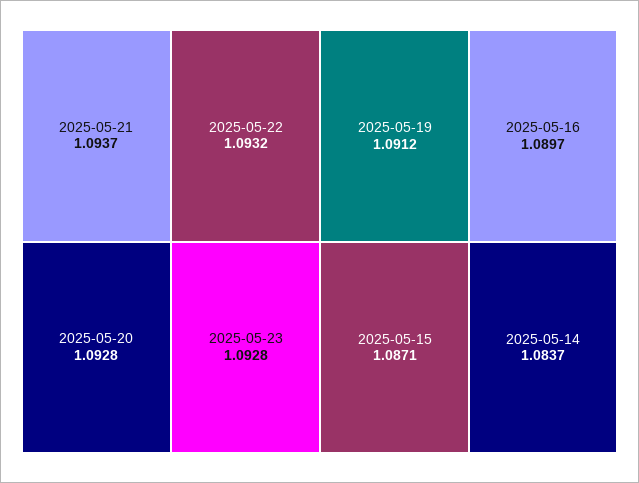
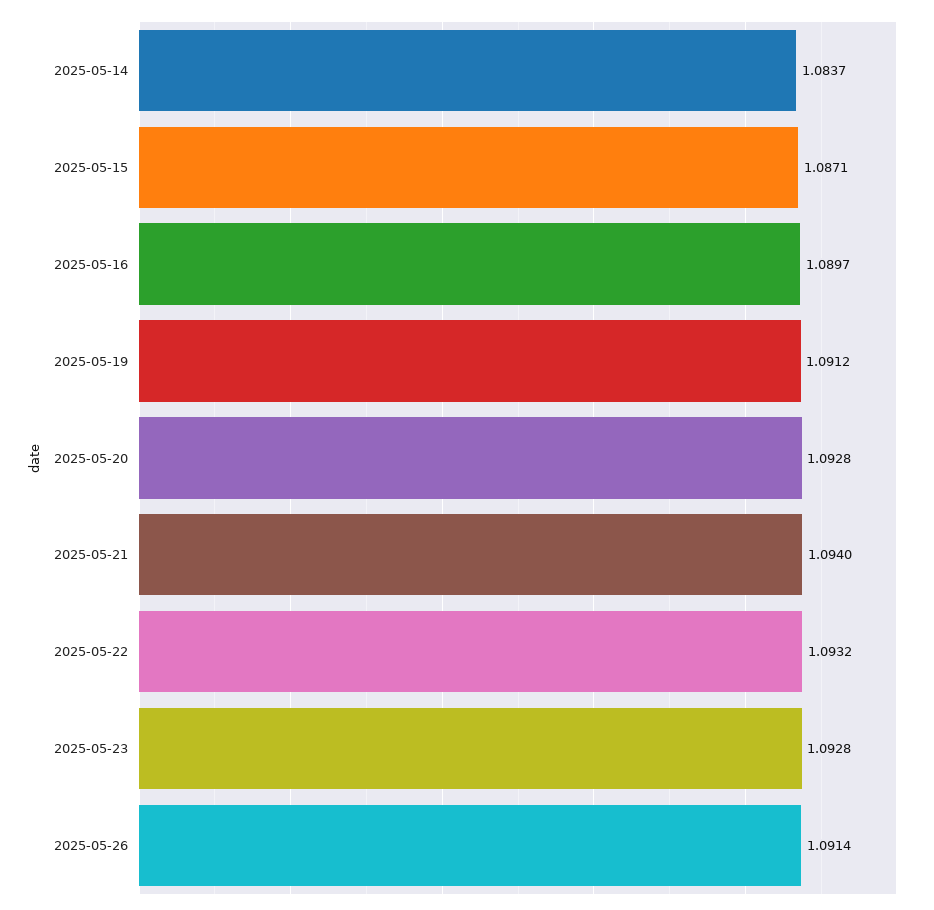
2025-05-21: 1.0937 -> 1.094
2025-05-26: none -> 1.0914

